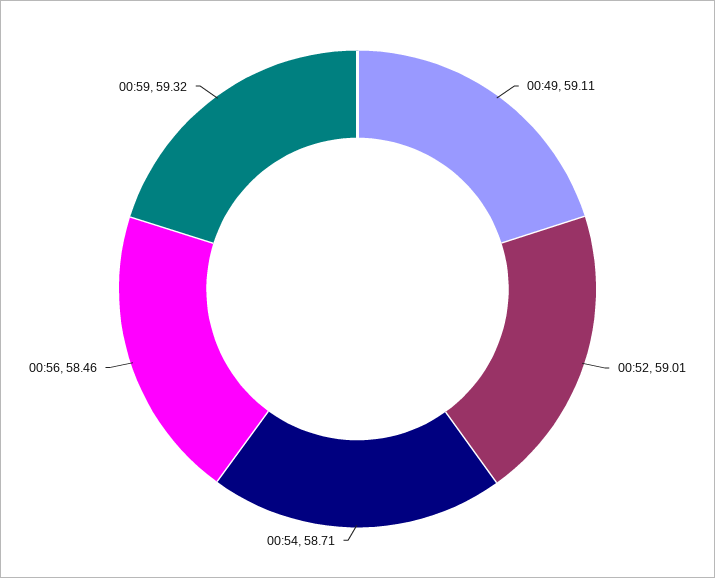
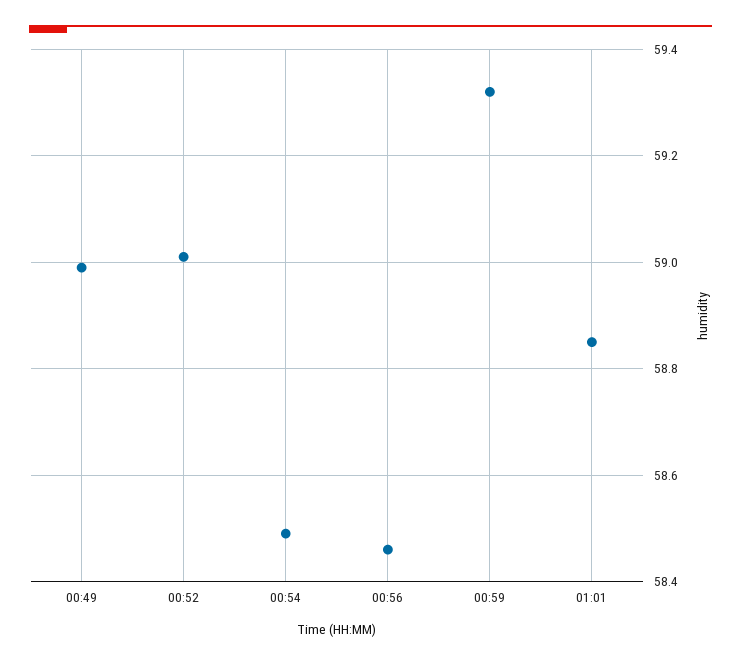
00:49: 59.11 -> 59
00:54: 58.71 -> 58.5
01:01: none -> 58.85

